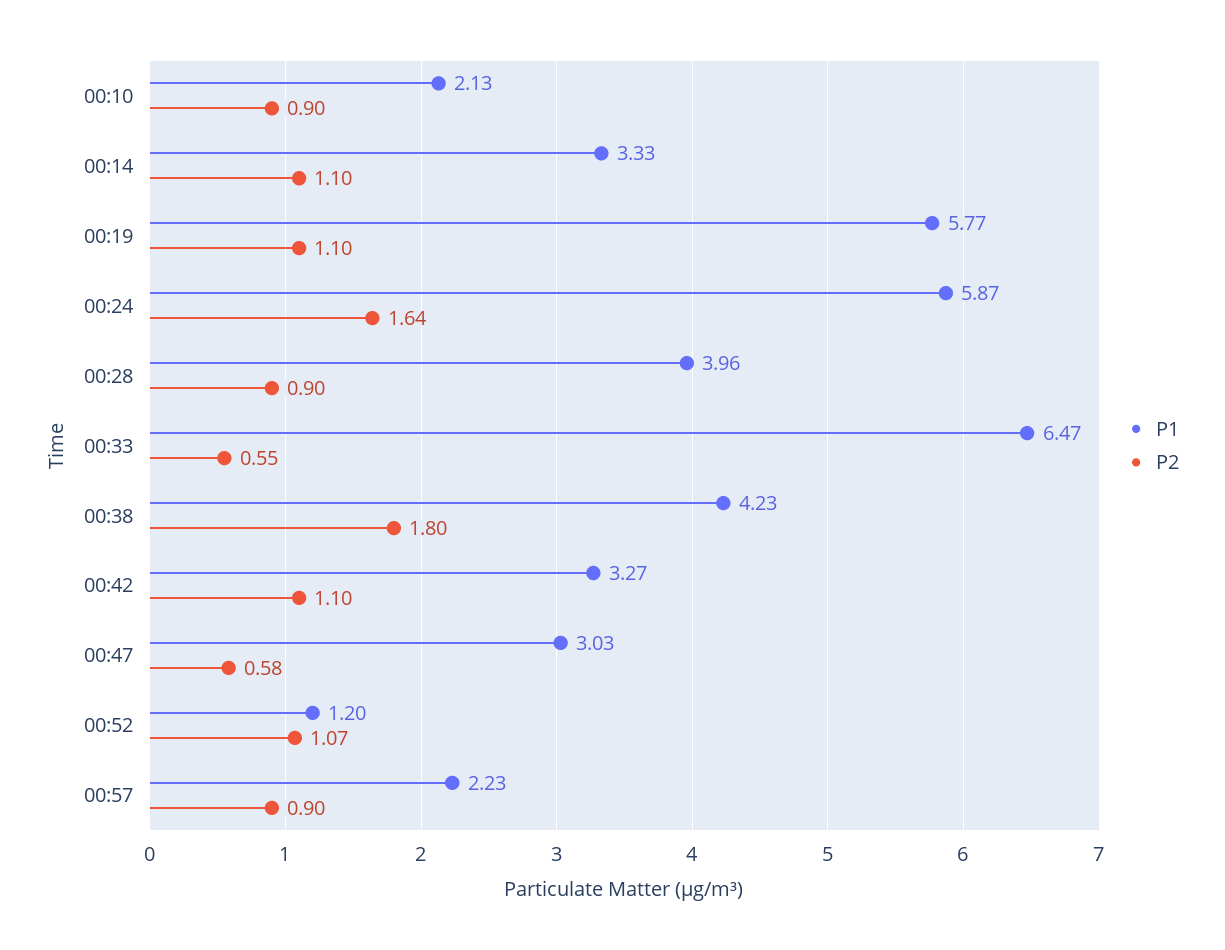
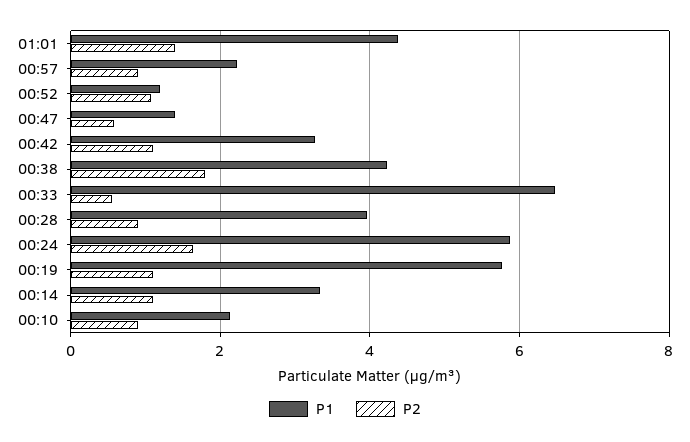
P1, 00:47: 3.03 -> 1.4
P1, 01:01: none -> 4.4
P2, 01:01: none -> 1.4

